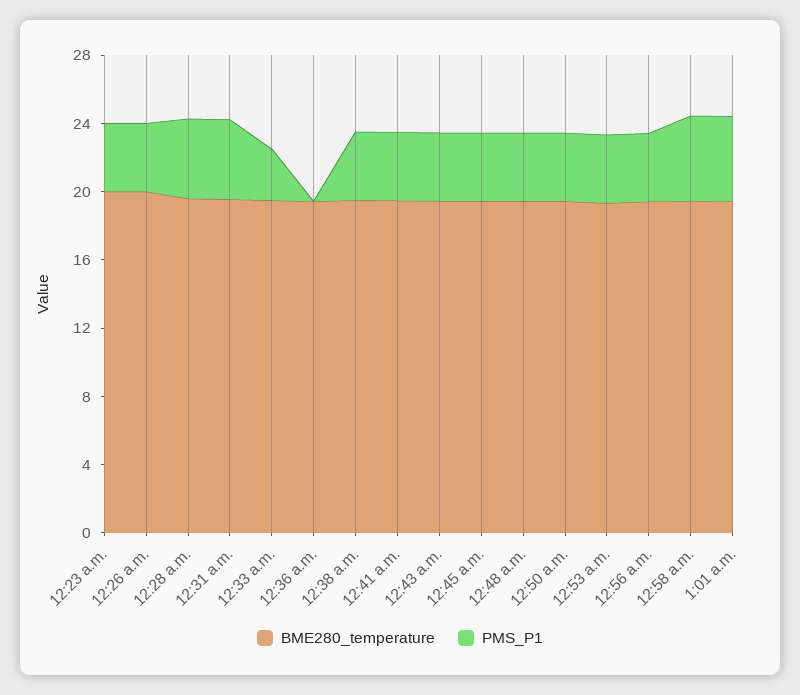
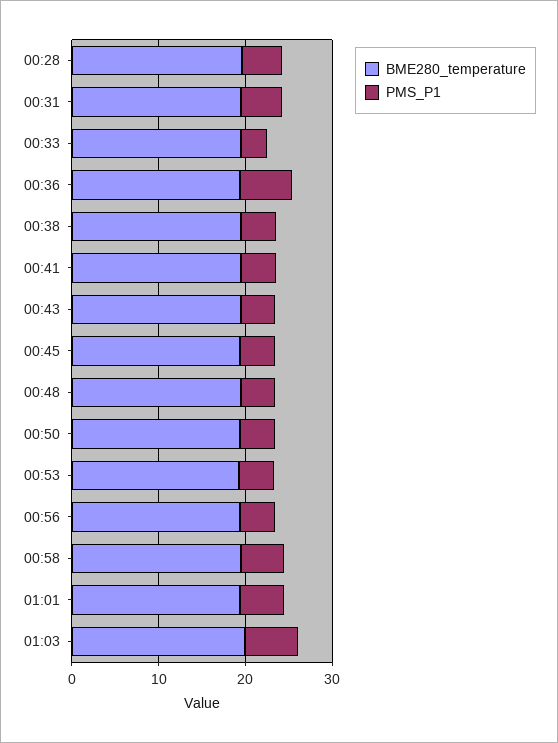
BME280_temperature, 12:23 a.m.: 20 -> none
PMS_P1, 12:23 a.m.: 4 -> none
BME280_temperature, 12:26 a.m.: 20 -> none
PMS_P1, 12:26 a.m.: 4 -> none
PMS_P1, 12:36 a.m.: 0 -> 6
BME280_temperature, 01:03: none -> 20
PMS_P1, 01:03: none -> 6

